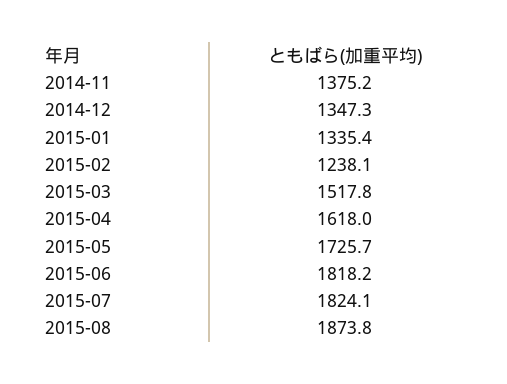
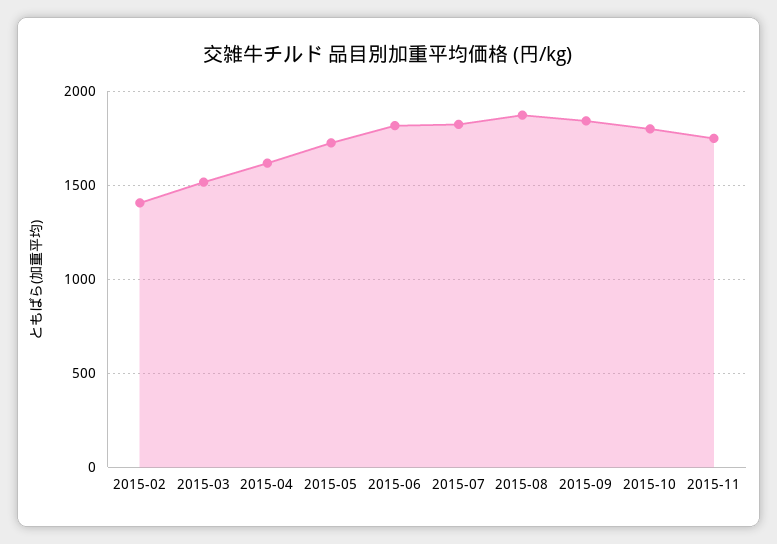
2014-11: 1375.2 -> none
2014-12: 1347.3 -> none
2015-01: 1335.4 -> none
2015-02: 1238.1 -> 1400
2015-09: none -> 1850
2015-10: none -> 1800
2015-11: none -> 1750

